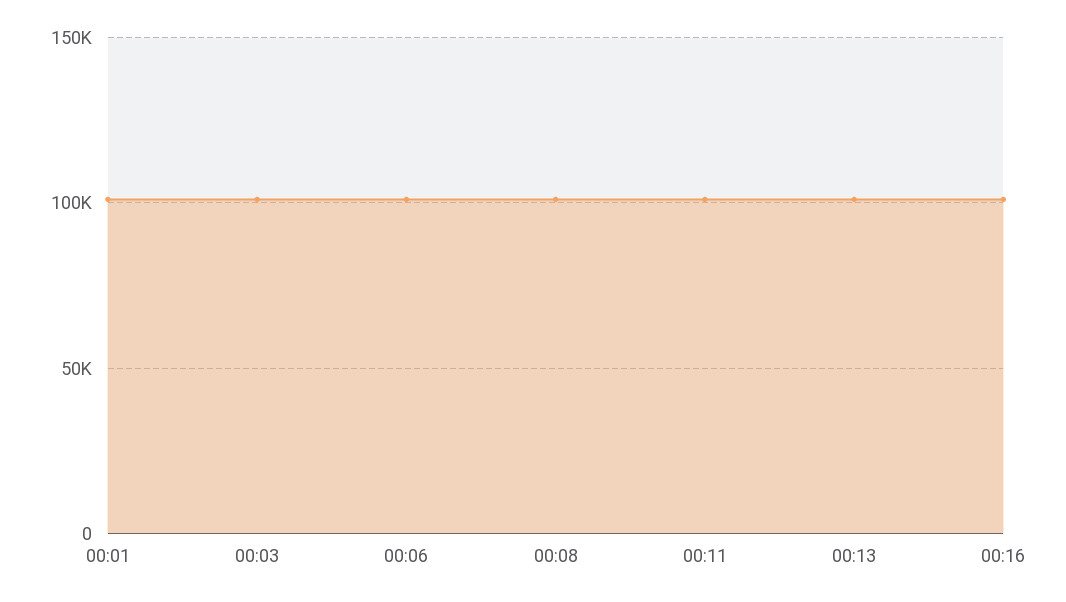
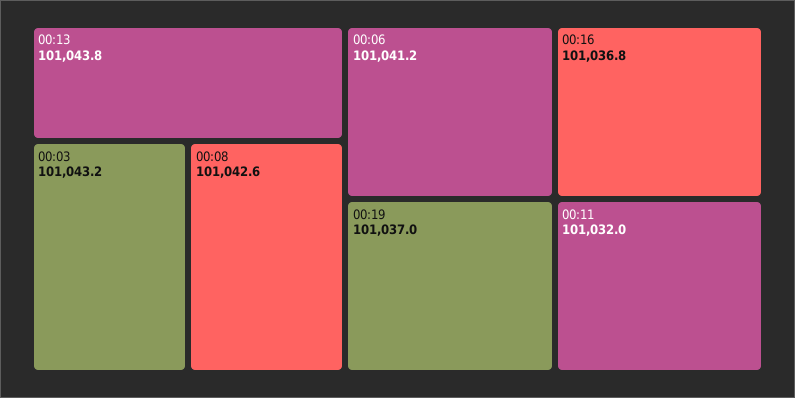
00:01: 100000 -> none
00:19: none -> 101037

